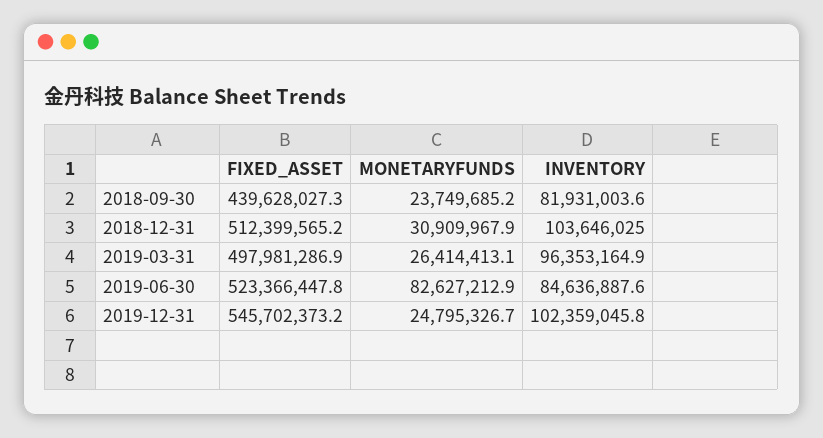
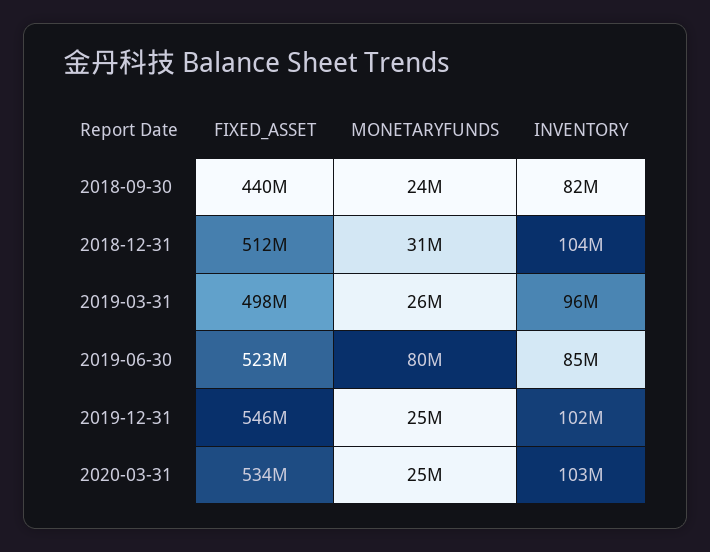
MONETARYFUNDS, 2019-06-30: 82627212.9 -> 80000000
FIXED_ASSET, 2020-03-31: none -> 534000000
MONETARYFUNDS, 2020-03-31: none -> 25000000
INVENTORY, 2020-03-31: none -> 103000000

